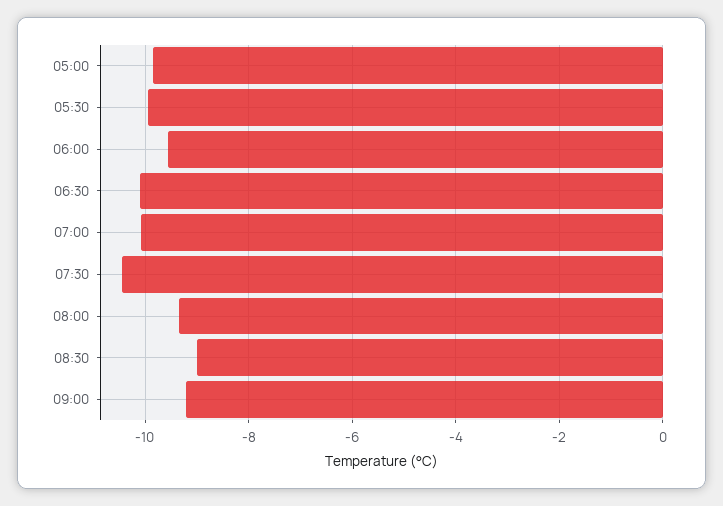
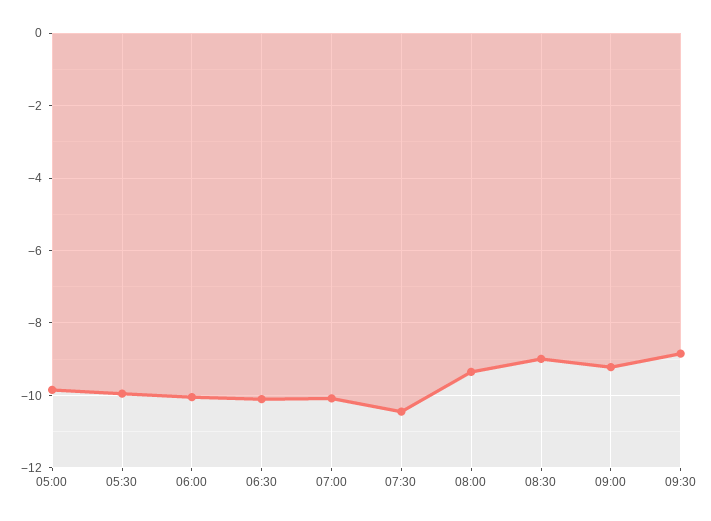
06:00: -9.6 -> -10
09:30: none -> -8.8

